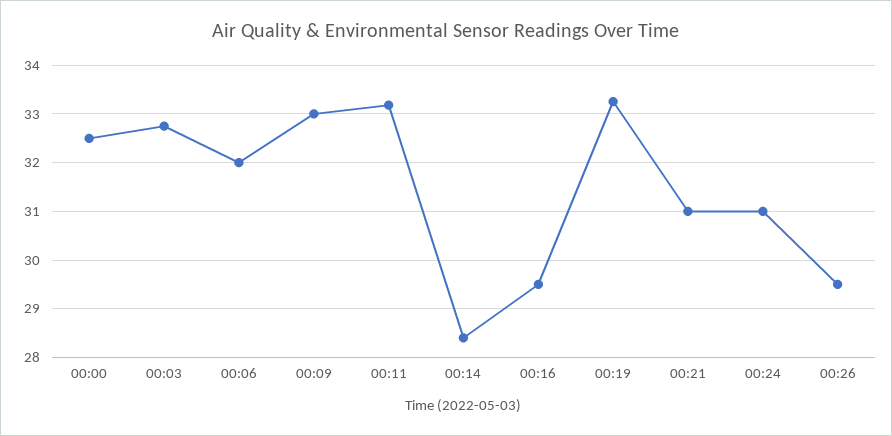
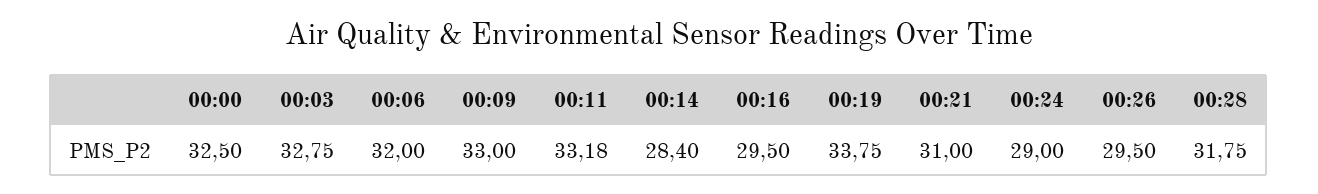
00:19: 33.2 -> 33.75
00:24: 31 -> 29
00:28: none -> 31.75

